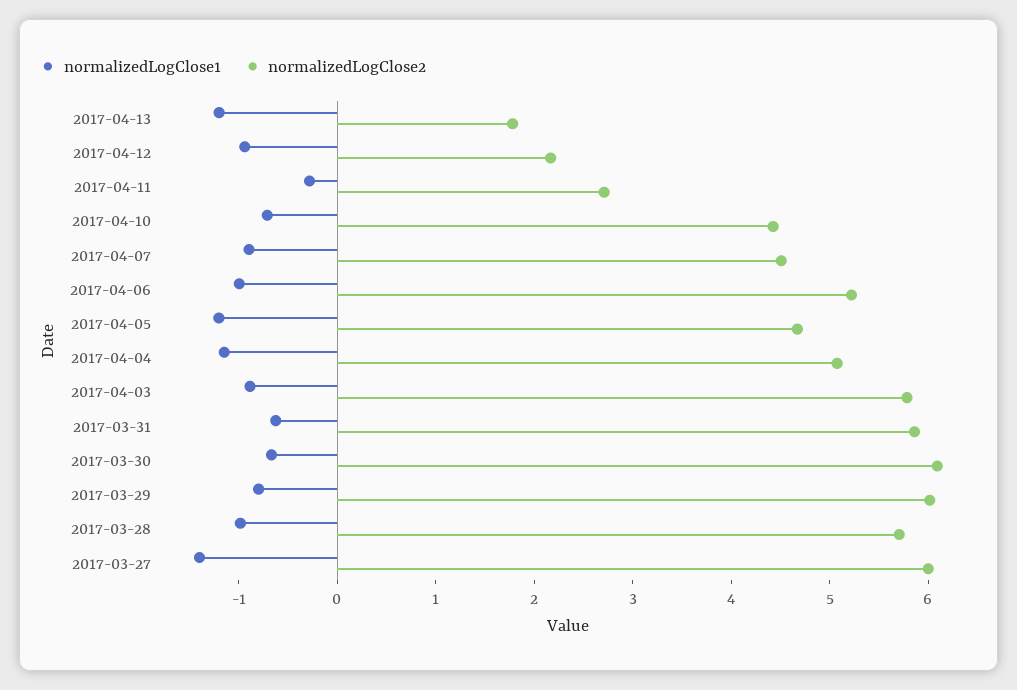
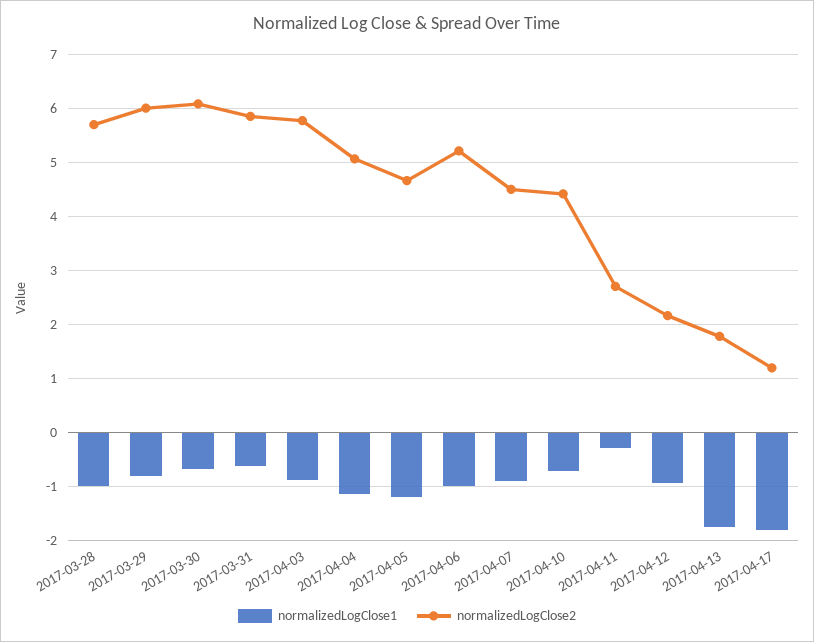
normalizedLogClose1, 2017-04-13: -1.2 -> -1.8
normalizedLogClose1, 2017-03-27: -1.4 -> none
normalizedLogClose2, 2017-03-27: 6 -> none
normalizedLogClose1, 2017-04-17: none -> -1.8
normalizedLogClose2, 2017-04-17: none -> 1.2

